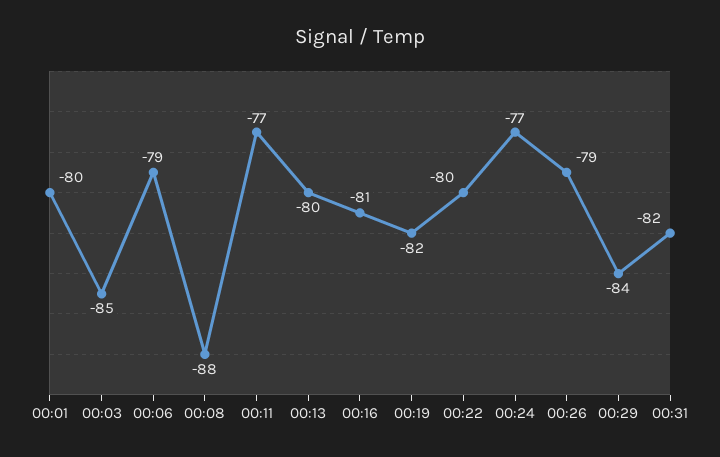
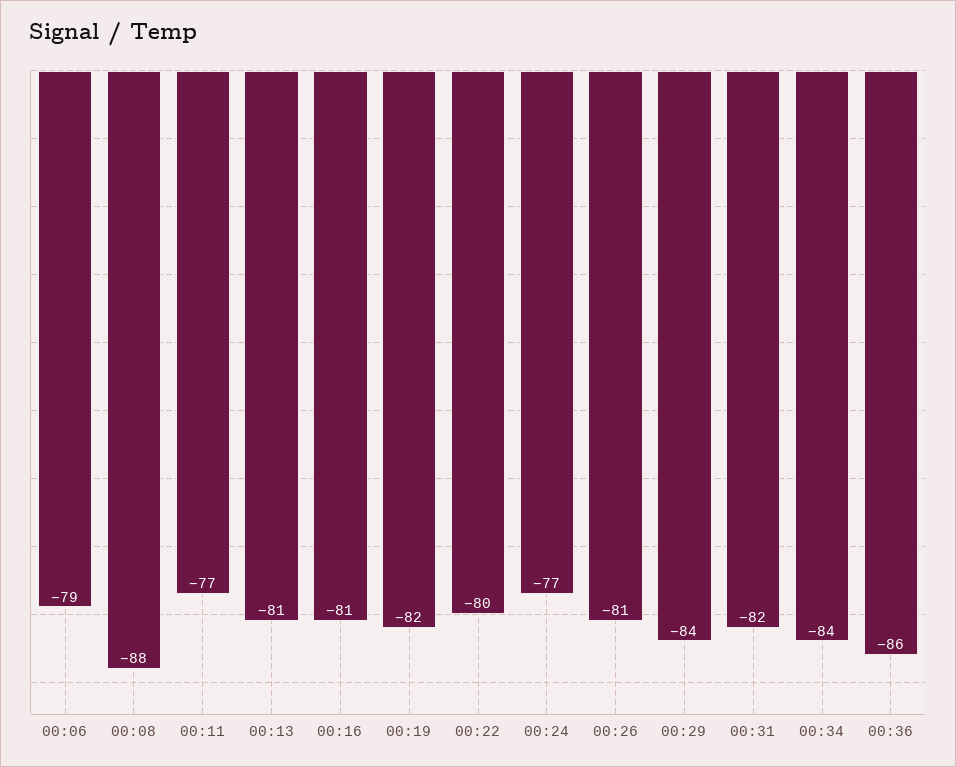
00:01: -80 -> none
00:03: -85 -> none
00:13: -80 -> -81
00:26: -79 -> -81
00:34: none -> -84
00:36: none -> -86

